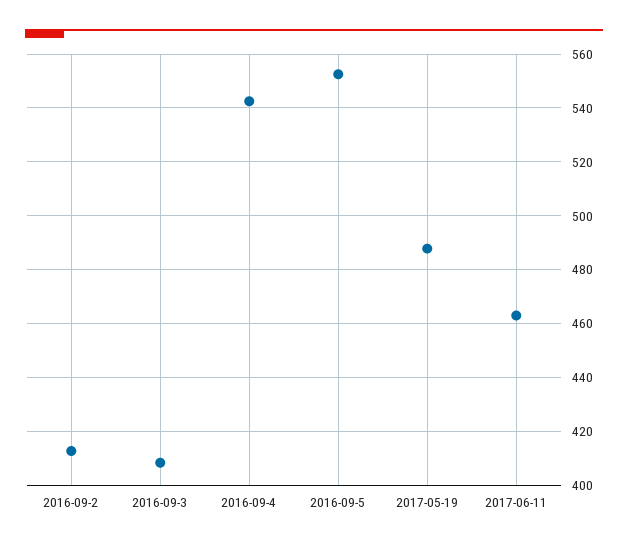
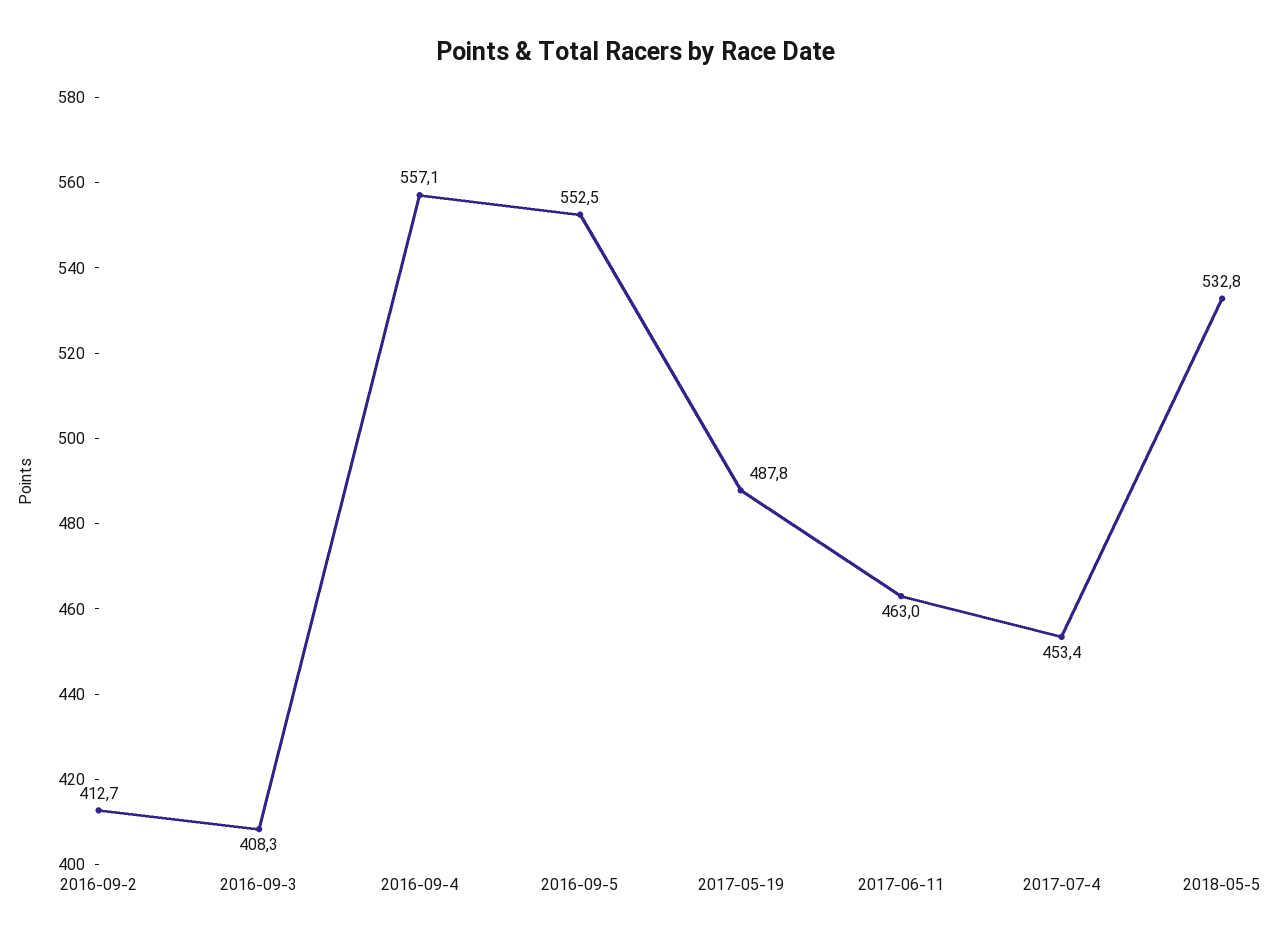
2016-09-4: 542.5 -> 557.1
2017-07-4: none -> 453.4
2018-05-5: none -> 532.8

